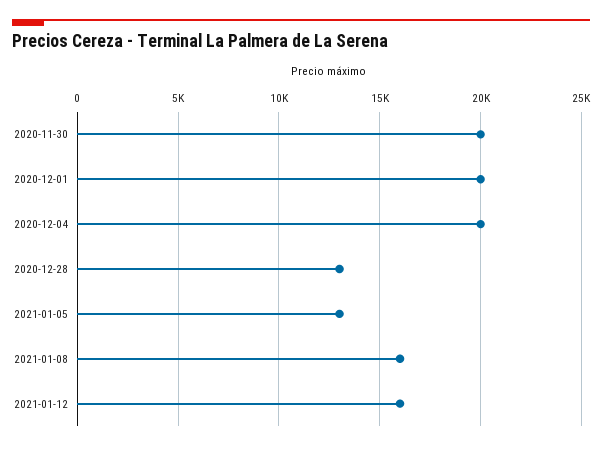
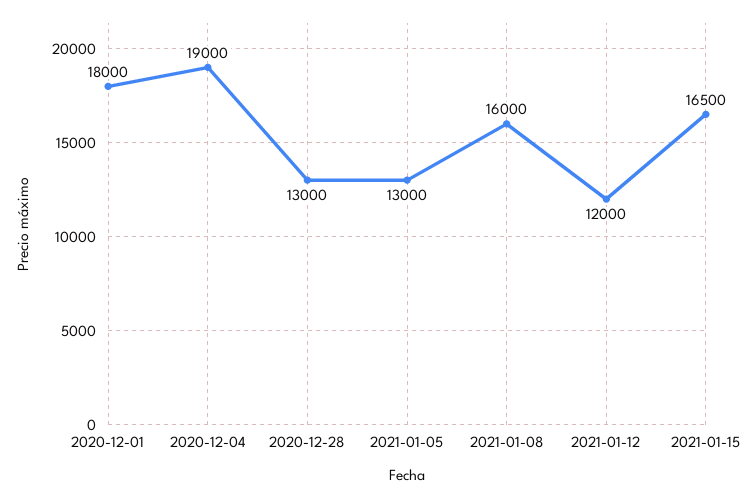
2020-11-30: 20000 -> none
2020-12-01: 20000 -> 18000
2020-12-04: 20000 -> 19000
2021-01-12: 16000 -> 12000
2021-01-15: none -> 16500

